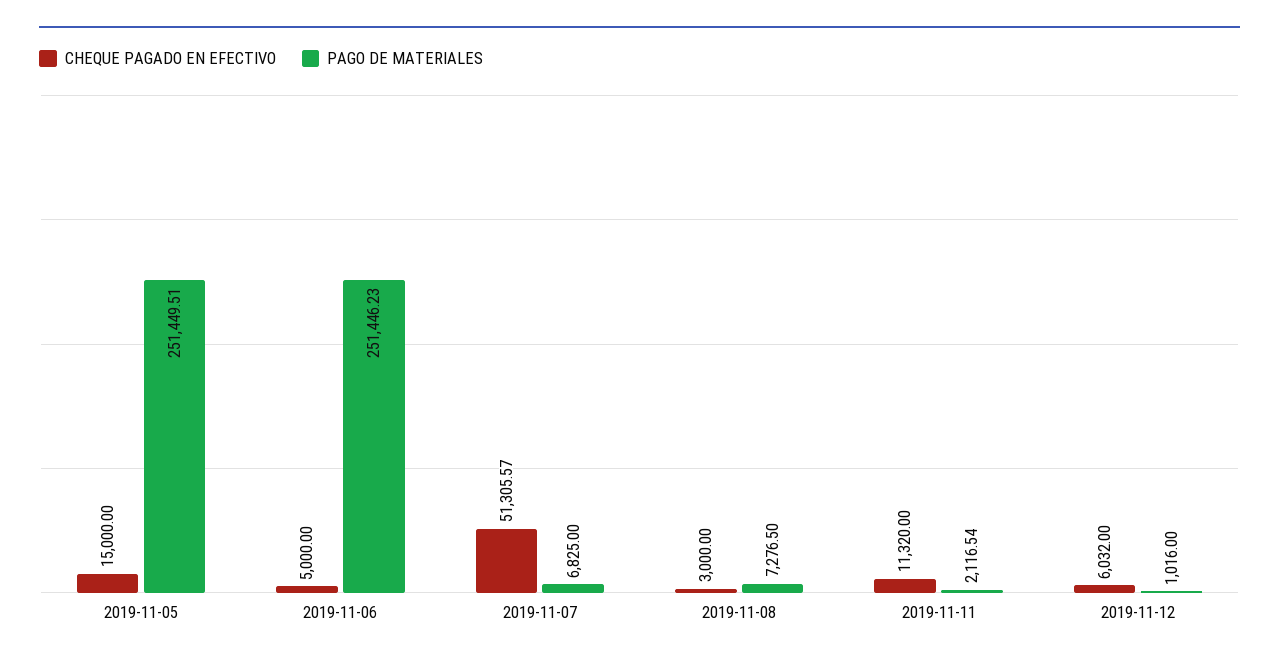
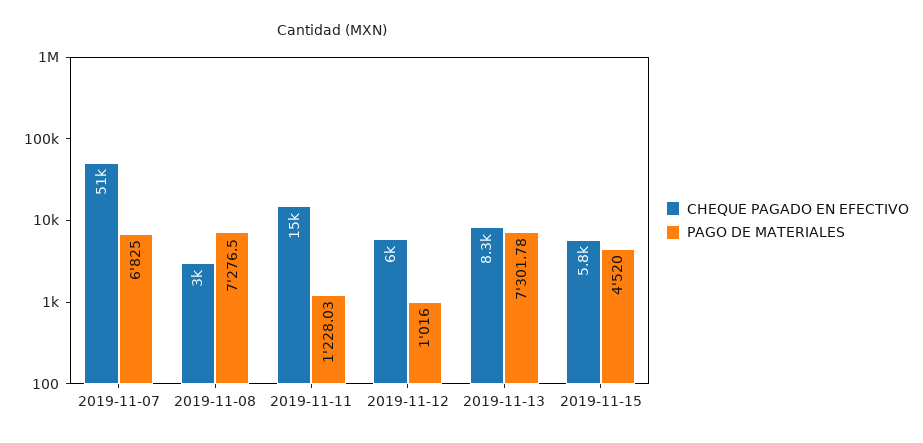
CHEQUE PAGADO EN EFECTIVO, 2019-11-05: 15000 -> none
PAGO DE MATERIALES, 2019-11-05: 251449.51 -> none
CHEQUE PAGADO EN EFECTIVO, 2019-11-06: 5000 -> none
PAGO DE MATERIALES, 2019-11-06: 251446.23 -> none
CHEQUE PAGADO EN EFECTIVO, 2019-11-11: 11320 -> 15000
PAGO DE MATERIALES, 2019-11-11: 2116.54 -> 1228.03
CHEQUE PAGADO EN EFECTIVO, 2019-11-13: none -> 8300
PAGO DE MATERIALES, 2019-11-13: none -> 7301.78
CHEQUE PAGADO EN EFECTIVO, 2019-11-15: none -> 5800
PAGO DE MATERIALES, 2019-11-15: none -> 4520

